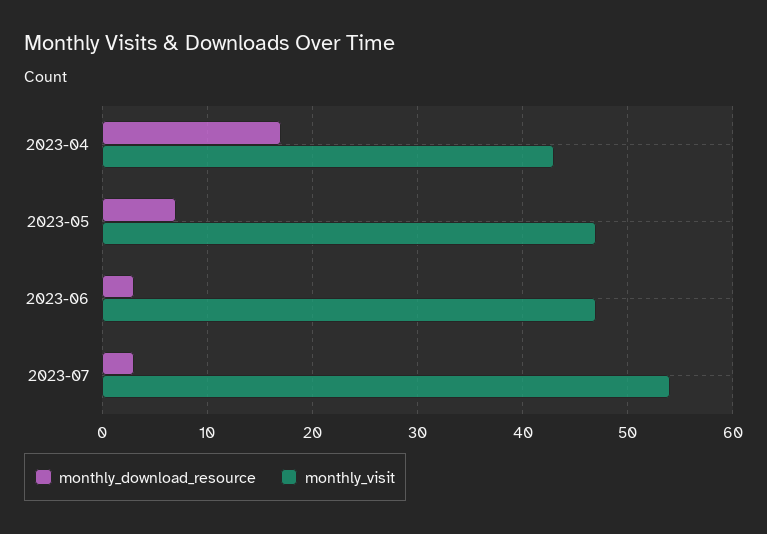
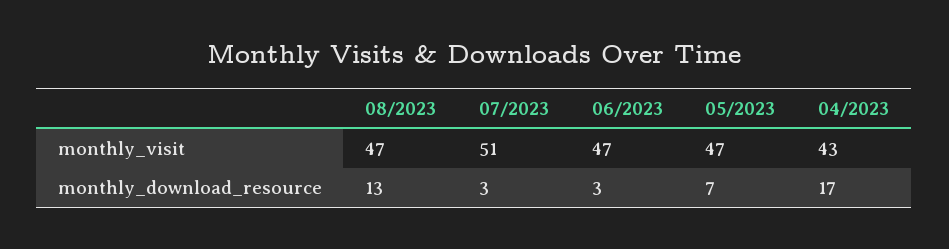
monthly_visit, 2023-07: 54 -> 51
monthly_visit, 08/2023: none -> 47
monthly_download_resource, 08/2023: none -> 13

